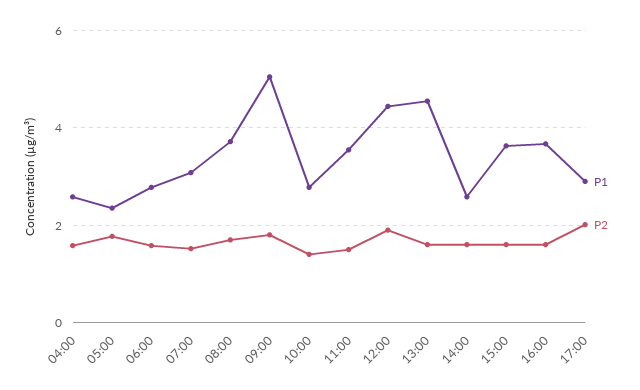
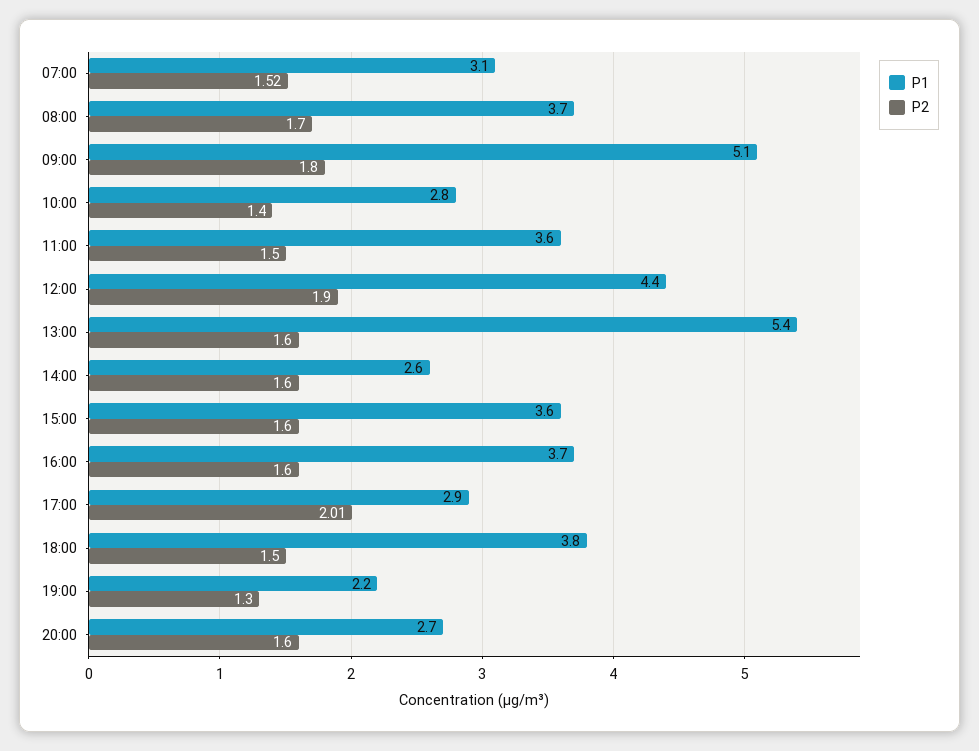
P1, 04:00: 2.6 -> none
P2, 04:00: 1.6 -> none
P1, 05:00: 2.4 -> none
P2, 05:00: 1.8 -> none
P1, 06:00: 2.8 -> none
P2, 06:00: 1.6 -> none
P1, 13:00: 4.6 -> 5.4
P1, 18:00: none -> 3.8
P2, 18:00: none -> 1.5
P1, 19:00: none -> 2.2
P2, 19:00: none -> 1.3
P1, 20:00: none -> 2.7
P2, 20:00: none -> 1.6

